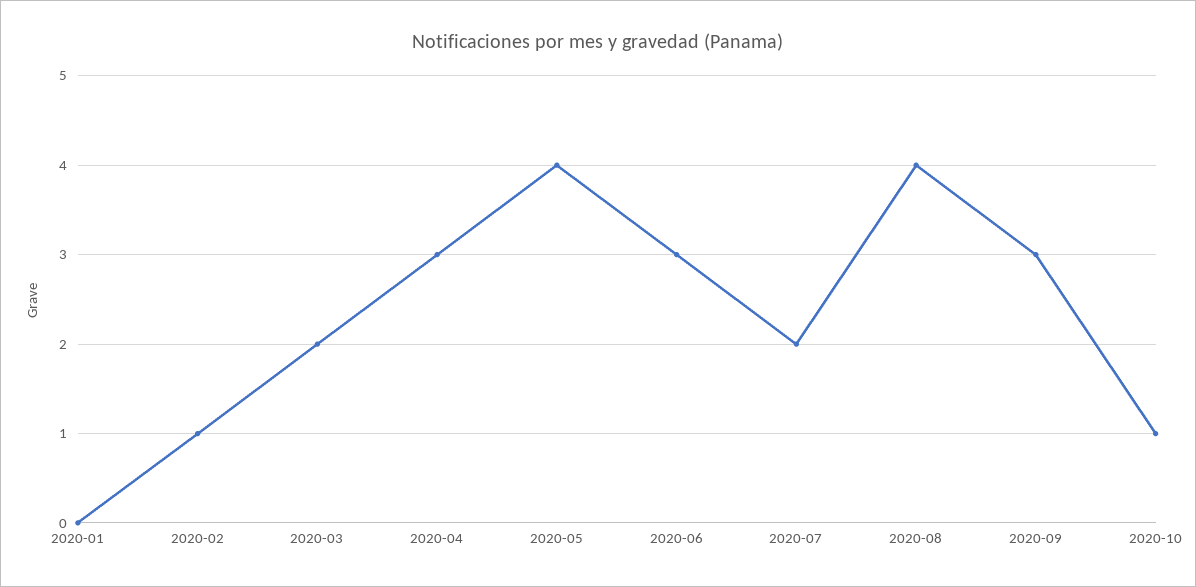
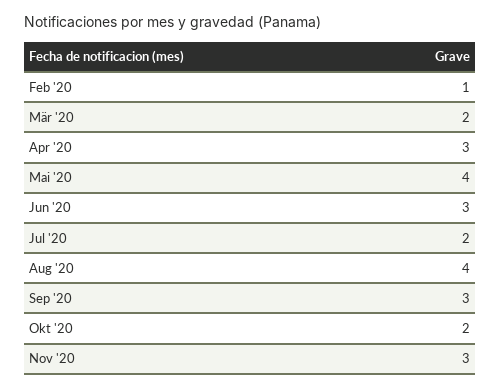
2020-01: 0 -> none
2020-10: 1 -> 2
Nov '20: none -> 3

